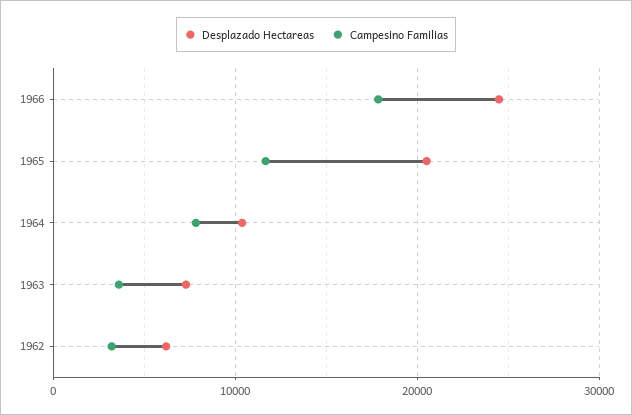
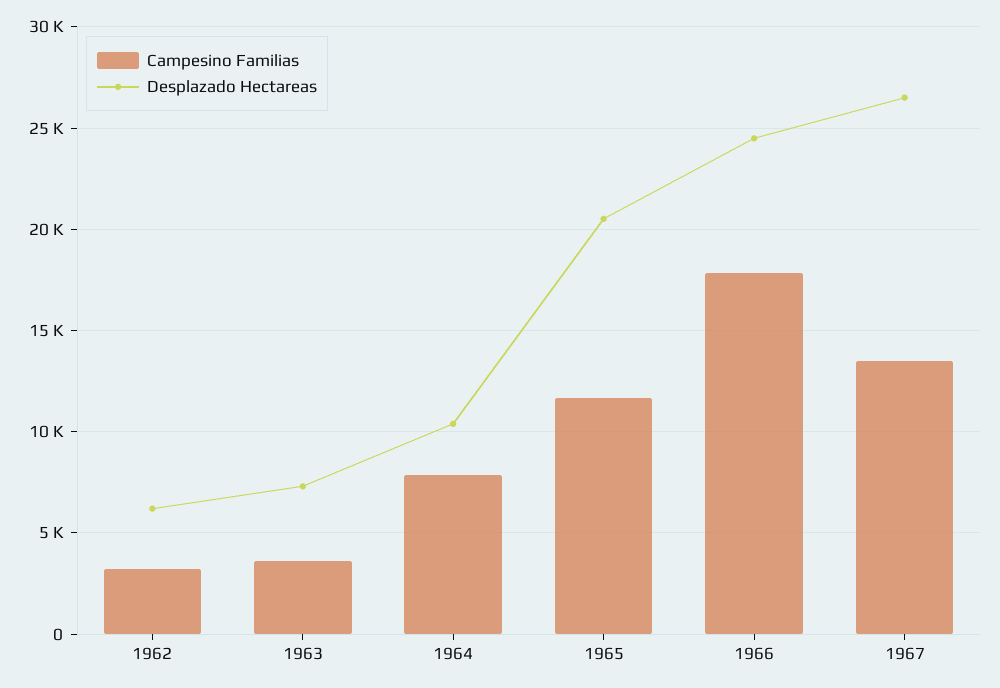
Campesino Familias, 1967: none -> 13500
Desplazado Hectareas, 1967: none -> 26500

